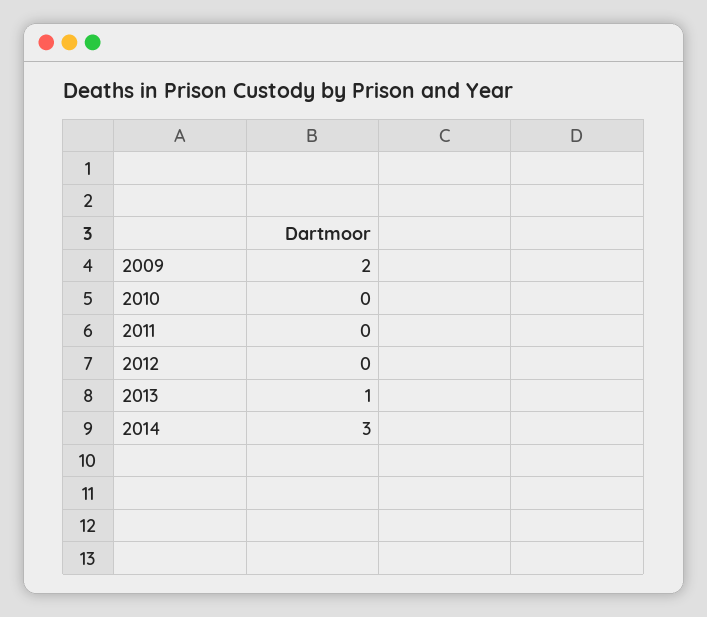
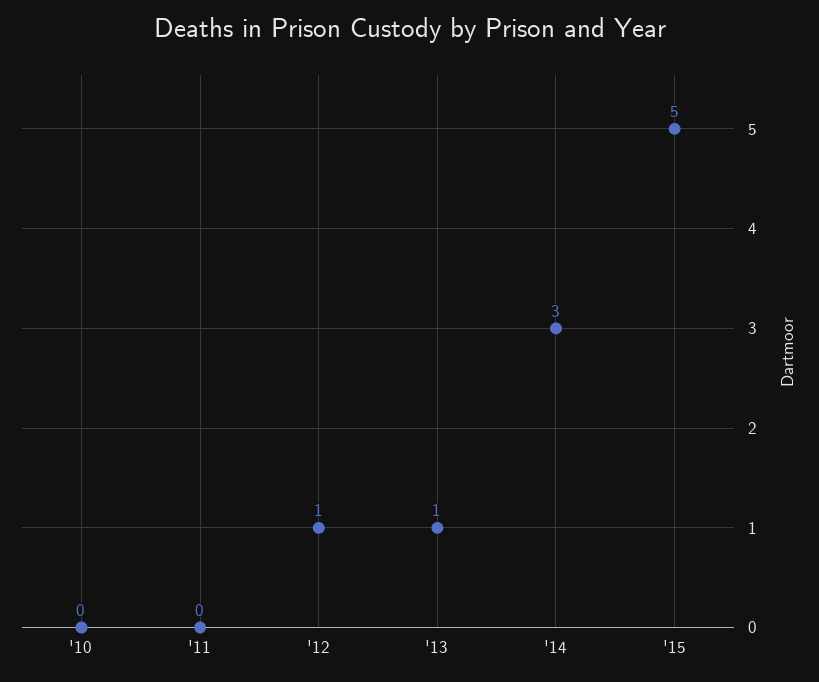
2009: 2 -> none
2012: 0 -> 1
'15: none -> 5

